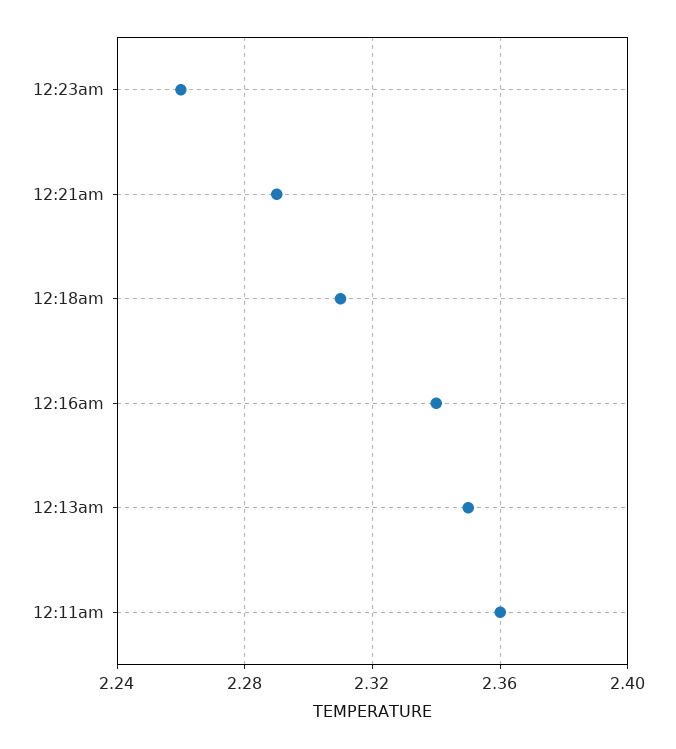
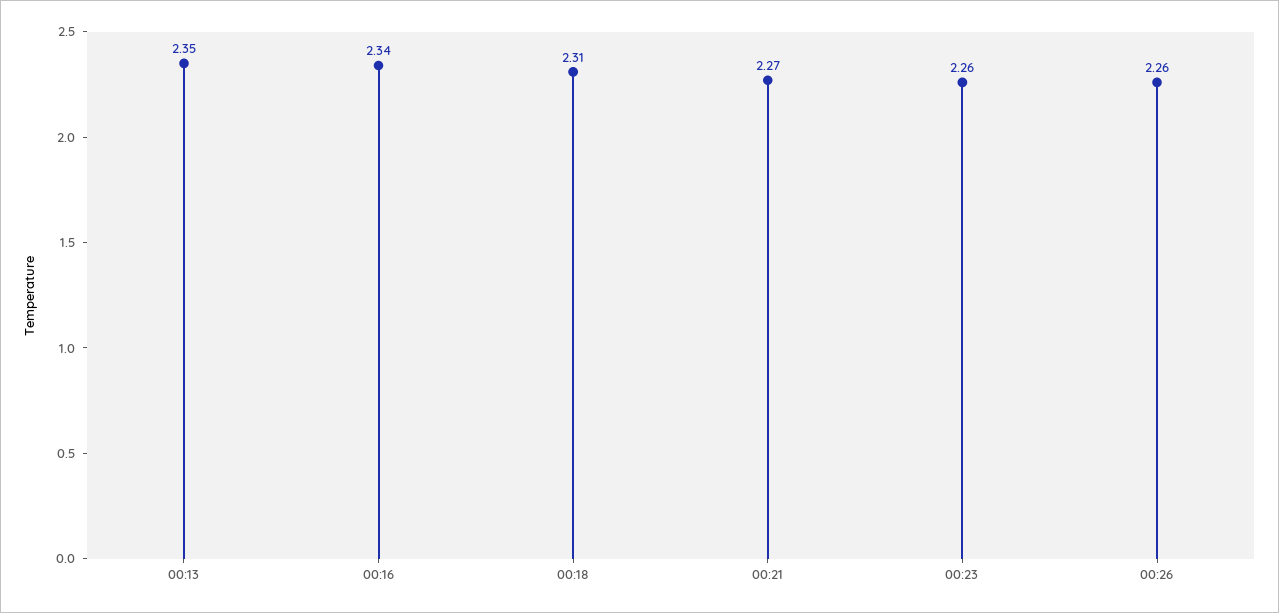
12:21am: 2.29 -> 2.27
12:11am: 2.36 -> none
00:26: none -> 2.26

